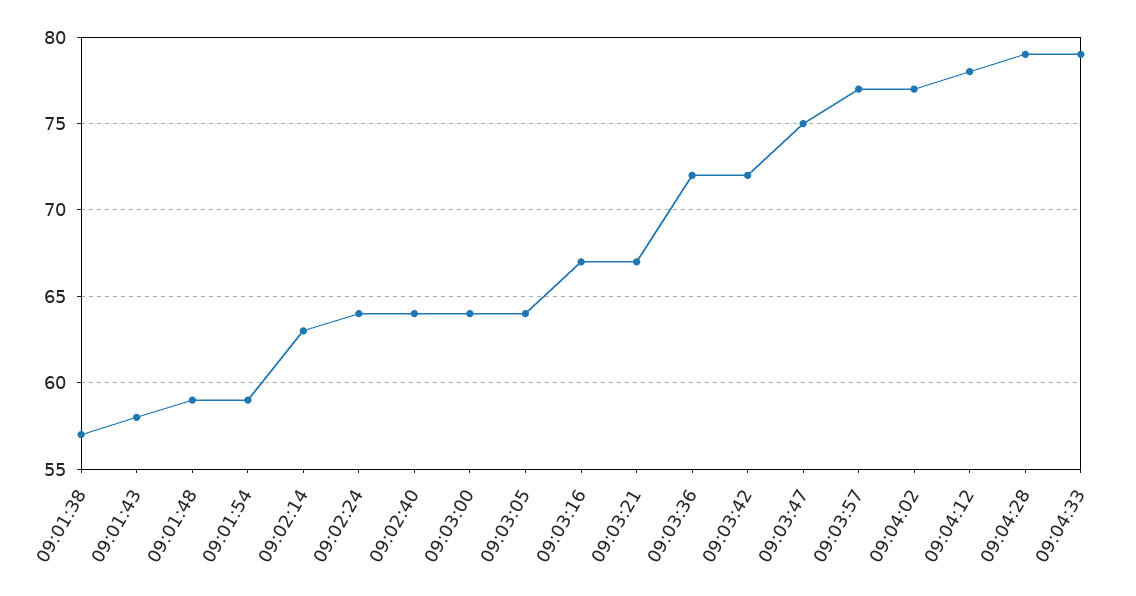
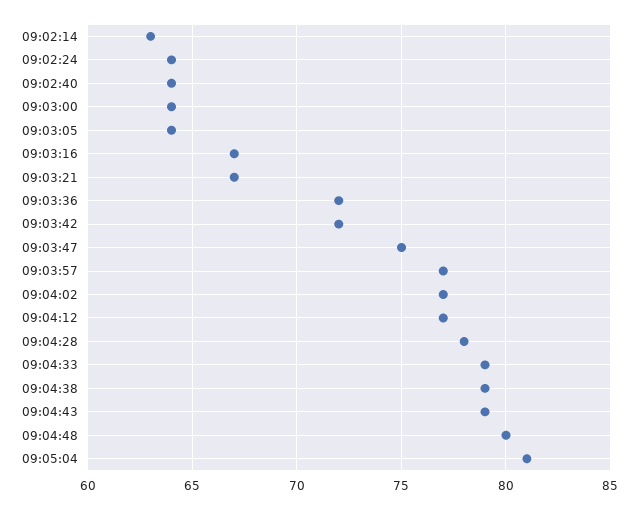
09:01:38: 57 -> none
09:01:43: 58 -> none
09:01:48: 59 -> none
09:01:54: 59 -> none
09:04:12: 78 -> 77
09:04:28: 79 -> 78
09:04:38: none -> 79
09:04:43: none -> 79
09:04:48: none -> 80
09:05:04: none -> 81

